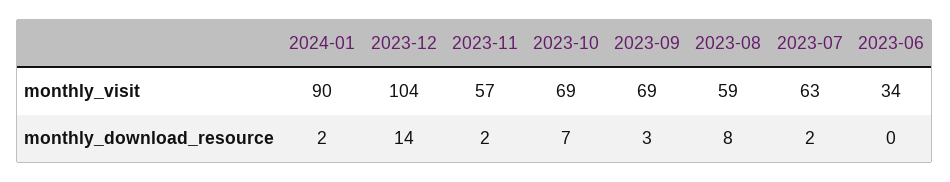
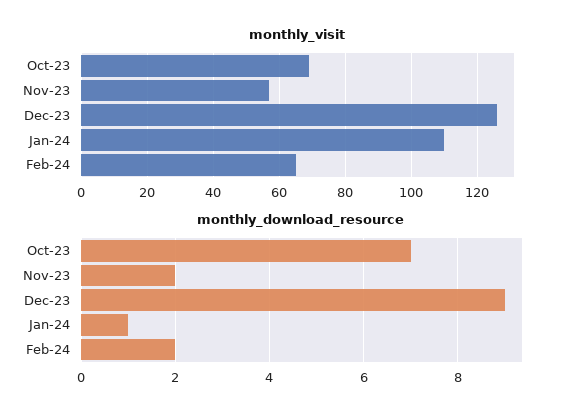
monthly_visit, 2024-01: 90 -> 110
monthly_visit, 2023-12: 104 -> 125
monthly_visit, 2023-09: 69 -> none
monthly_visit, 2023-08: 59 -> none
monthly_visit, 2023-07: 63 -> none
monthly_visit, 2023-06: 34 -> none
monthly_download_resource, 2024-01: 2 -> 1
monthly_download_resource, 2023-12: 14 -> 9
monthly_download_resource, 2023-09: 3 -> none
monthly_download_resource, 2023-08: 8 -> none
monthly_download_resource, 2023-07: 2 -> none
monthly_download_resource, 2023-06: 0 -> none
monthly_visit, Feb-24: none -> 65
monthly_download_resource, Feb-24: none -> 2

